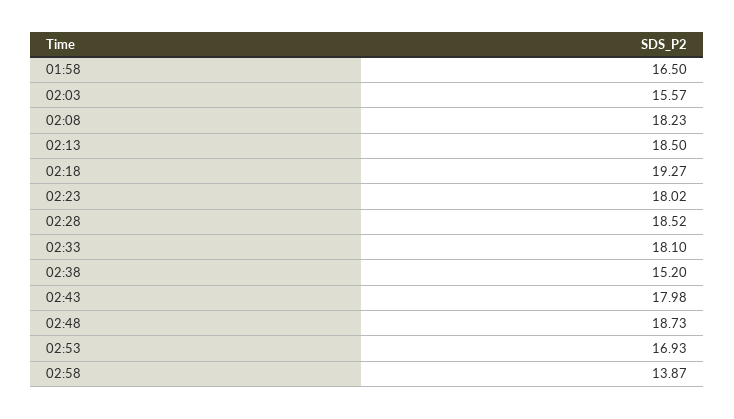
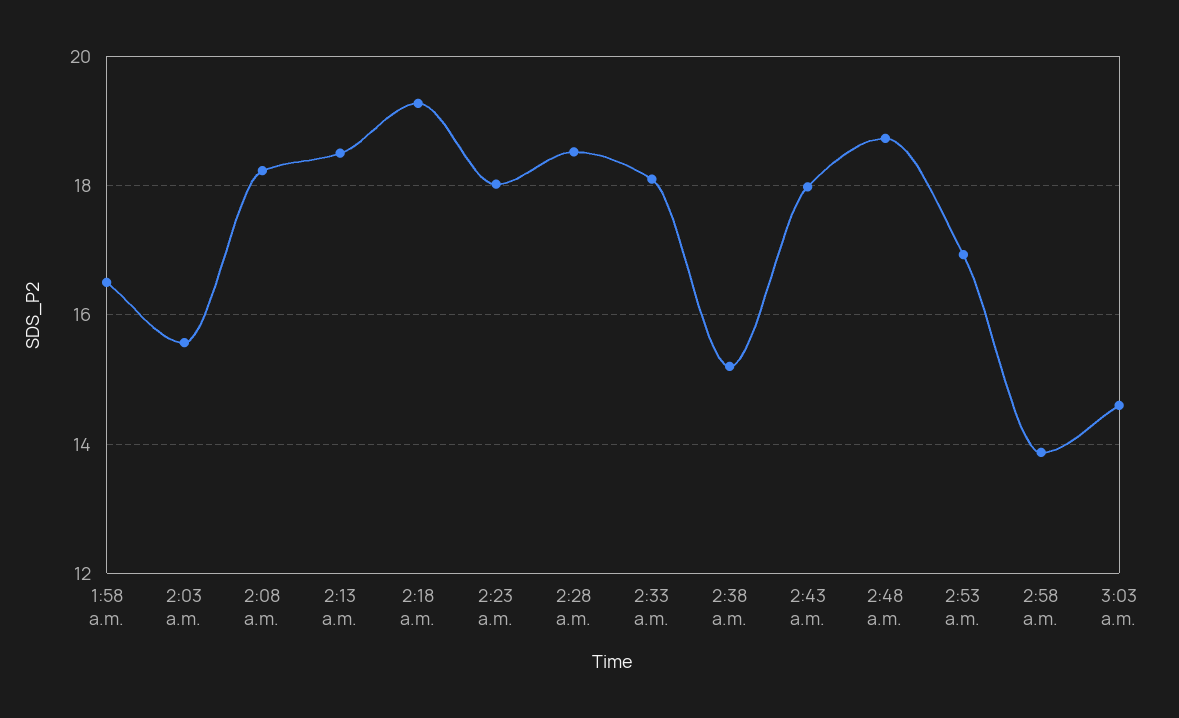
3:03 a.m.: none -> 14.6

